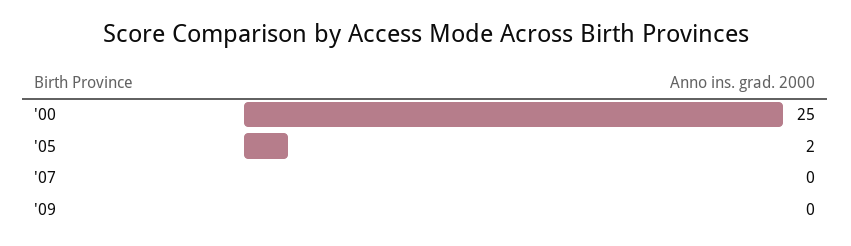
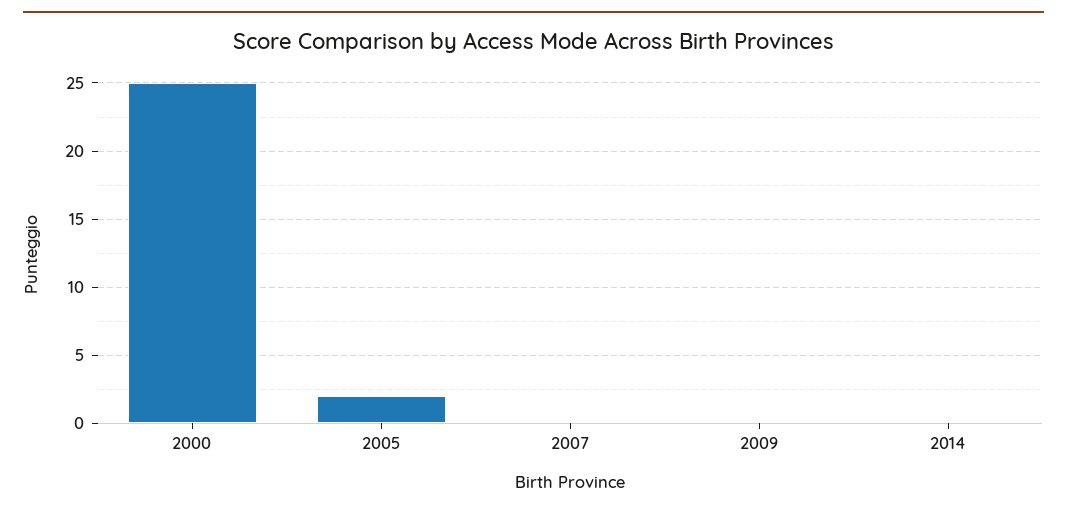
2014: none -> 0

